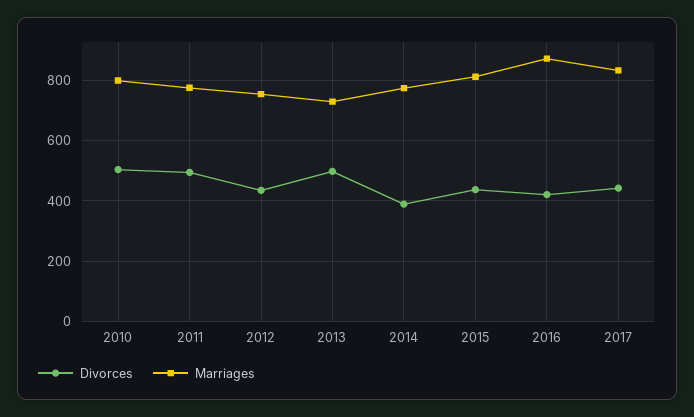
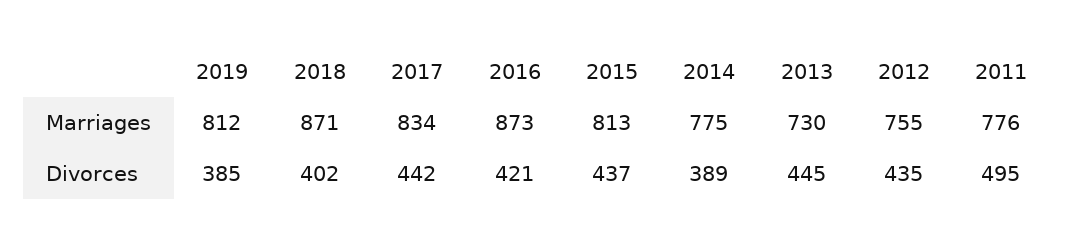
Divorces, 2010: 500 -> none
Marriages, 2010: 800 -> none
Divorces, 2013: 500 -> 445
Marriages, 2019: none -> 812
Marriages, 2018: none -> 871
Divorces, 2019: none -> 385
Divorces, 2018: none -> 402

